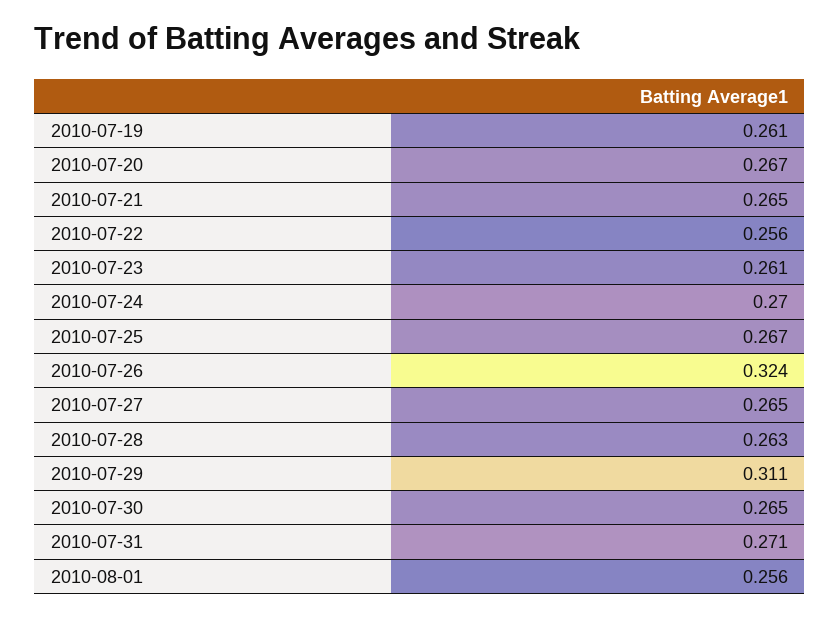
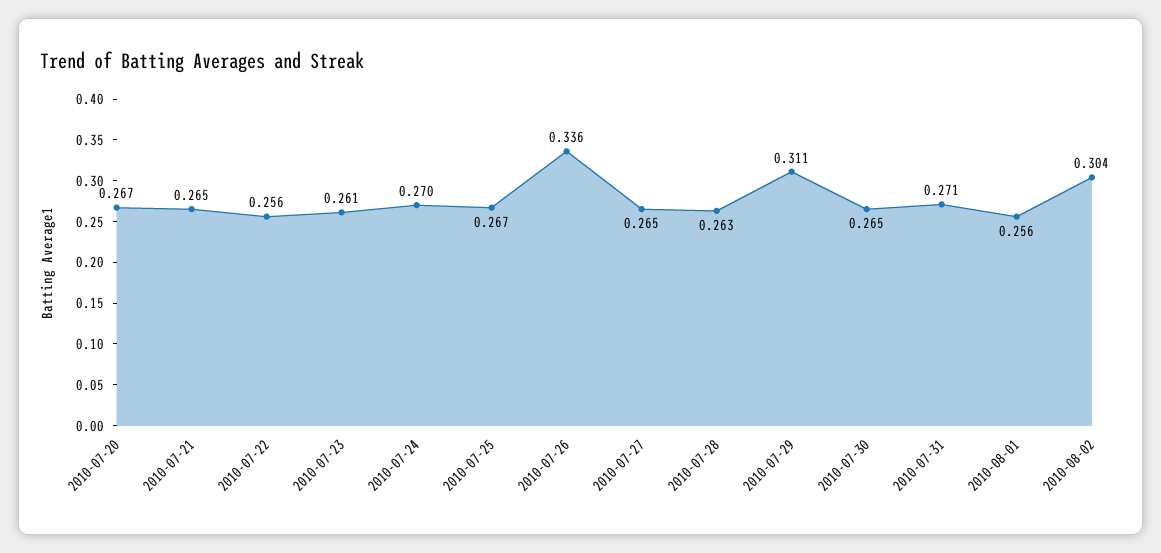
2010-07-19: 0.261 -> none
2010-07-26: 0.324 -> 0.336
2010-08-02: none -> 0.304

